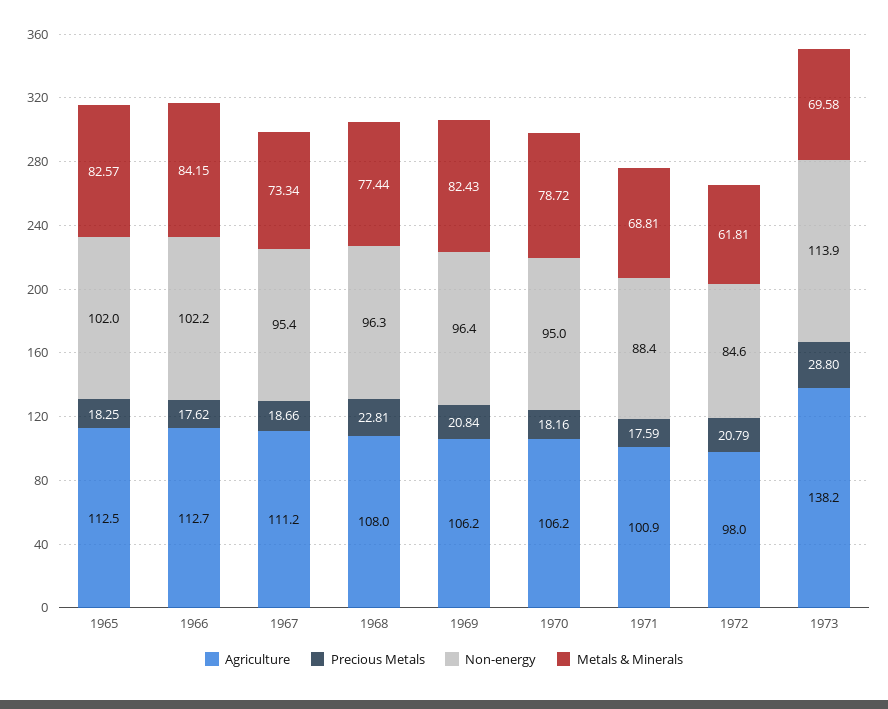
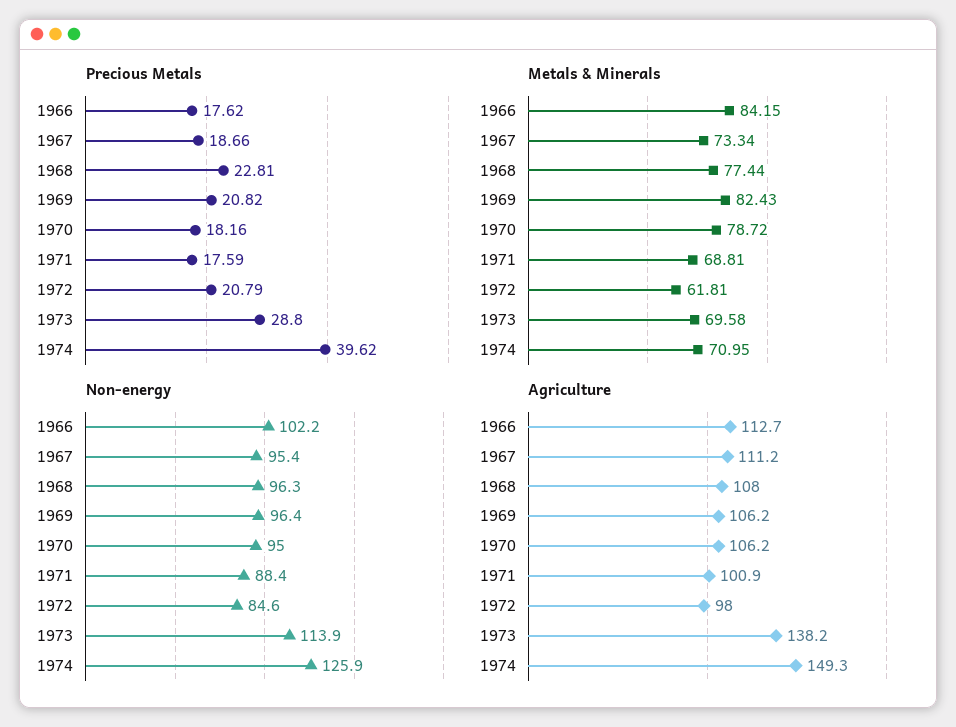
Agriculture, 1965: 112.5 -> none
Precious Metals, 1965: 18.25 -> none
Non-energy, 1965: 102 -> none
Metals & Minerals, 1965: 82.57 -> none
Precious Metals, 1969: 20.84 -> 20.82
Precious Metals, 1974: none -> 39.62
Metals & Minerals, 1974: none -> 70.95
Non-energy, 1974: none -> 125.9
Agriculture, 1974: none -> 149.3

